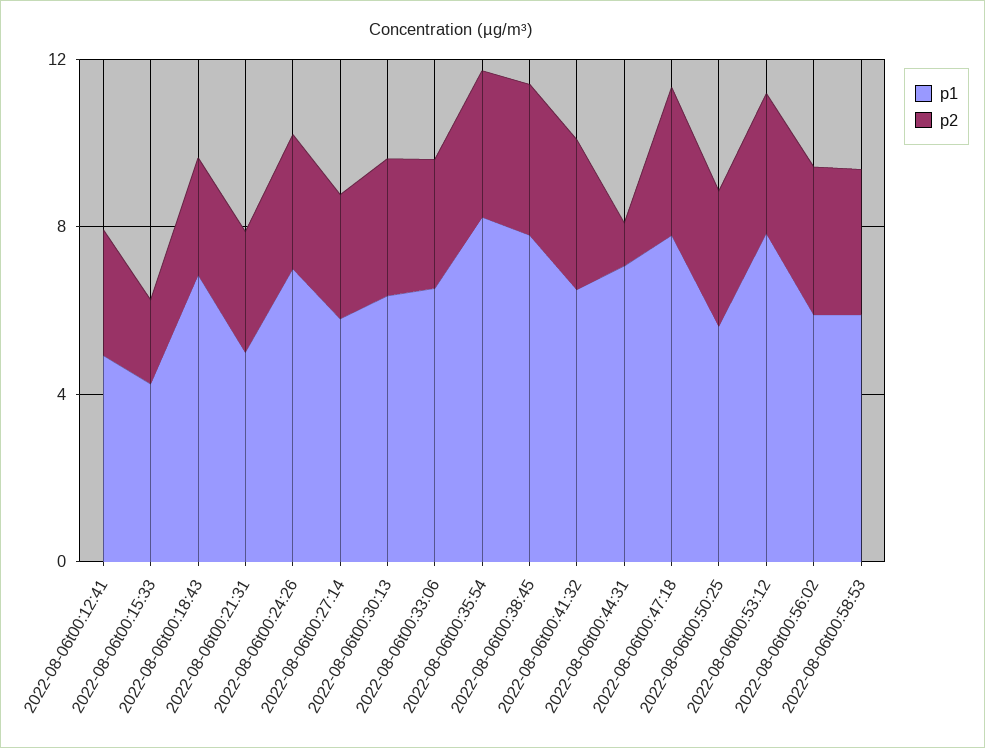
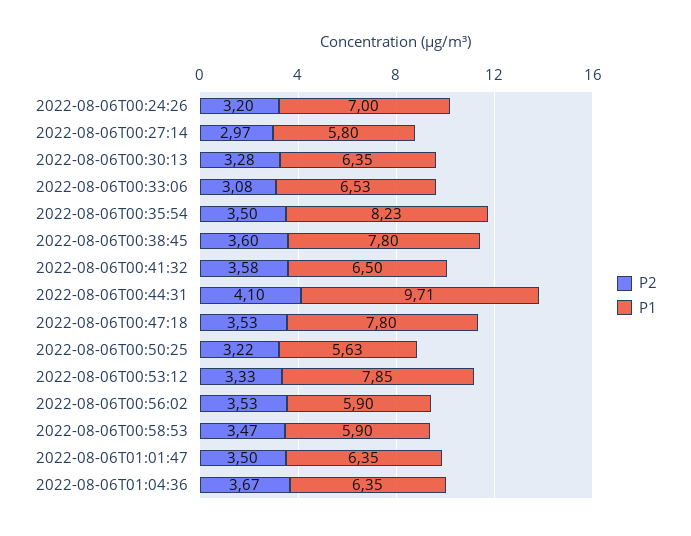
p1, 2022-08-06t00:12:41: 5 -> none
p2, 2022-08-06t00:12:41: 3 -> none
p1, 2022-08-06t00:15:33: 4 -> none
p2, 2022-08-06t00:15:33: 2 -> none
p1, 2022-08-06t00:18:43: 7 -> none
p2, 2022-08-06t00:18:43: 3 -> none
p1, 2022-08-06t00:21:31: 5 -> none
p2, 2022-08-06t00:21:31: 3 -> none
p1, 2022-08-06t00:44:31: 7 -> 9.71
p2, 2022-08-06t00:44:31: 1 -> 4.1
p2, 2022-08-06T01:01:47: none -> 3.5
p1, 2022-08-06T01:01:47: none -> 6.35
p2, 2022-08-06T01:04:36: none -> 3.67
p1, 2022-08-06T01:04:36: none -> 6.35

